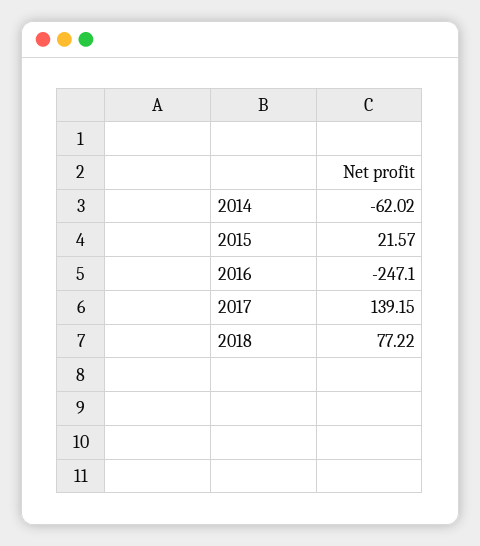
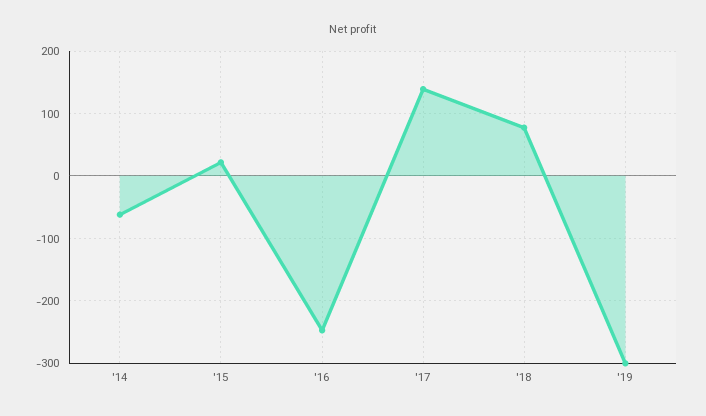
'19: none -> -300

